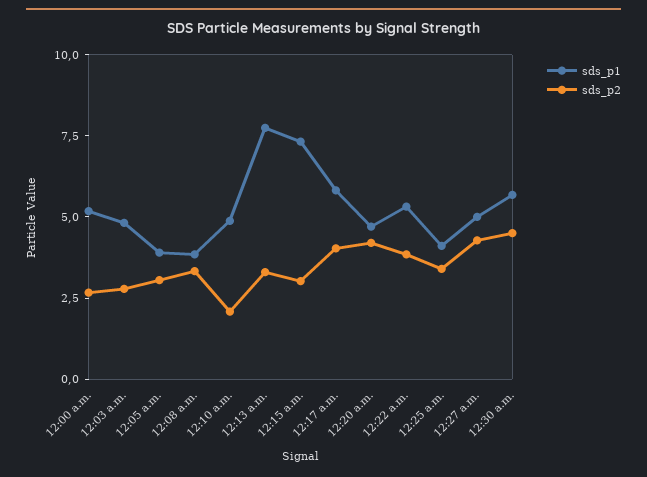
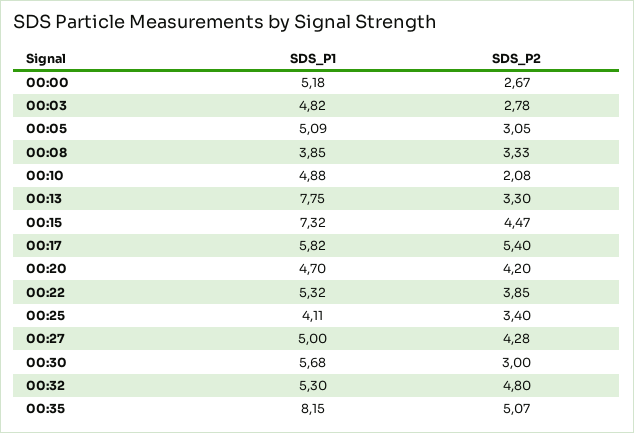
sds_p1, 12:05 a.m.: 4 -> 5.09
sds_p2, 12:15 a.m.: 3 -> 4.47
sds_p2, 12:17 a.m.: 4 -> 5.4
sds_p2, 12:30 a.m.: 4.5 -> 3
sds_p1, 00:32: none -> 5.3
sds_p2, 00:32: none -> 4.8
sds_p1, 00:35: none -> 8.15
sds_p2, 00:35: none -> 5.07

